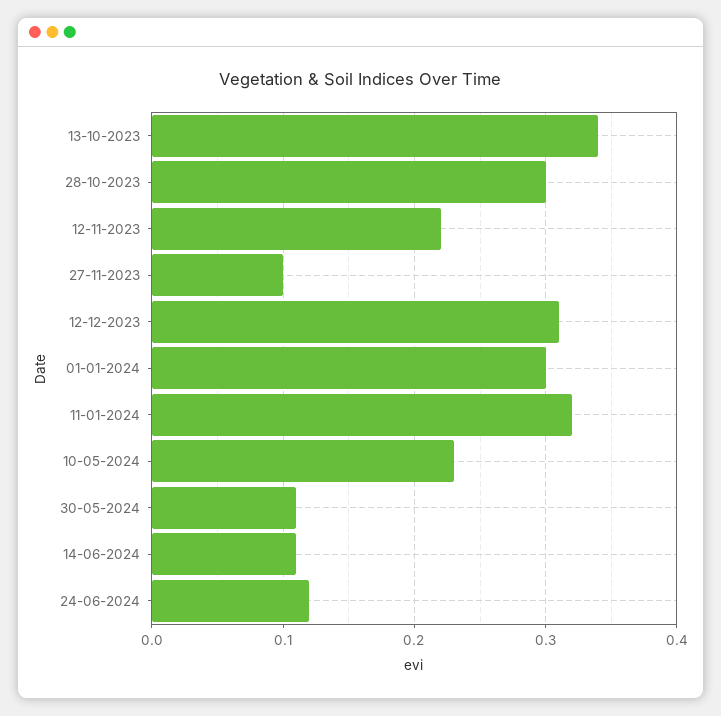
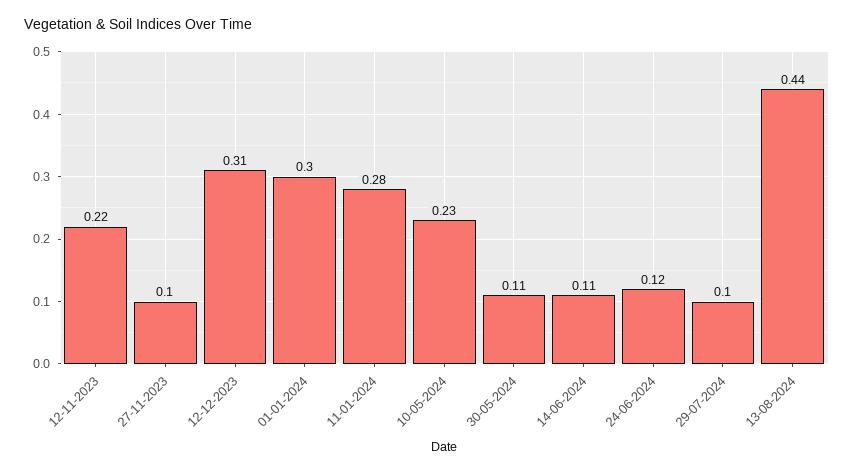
13-10-2023: 0.34 -> none
28-10-2023: 0.3 -> none
11-01-2024: 0.32 -> 0.28
29-07-2024: none -> 0.1
13-08-2024: none -> 0.44

